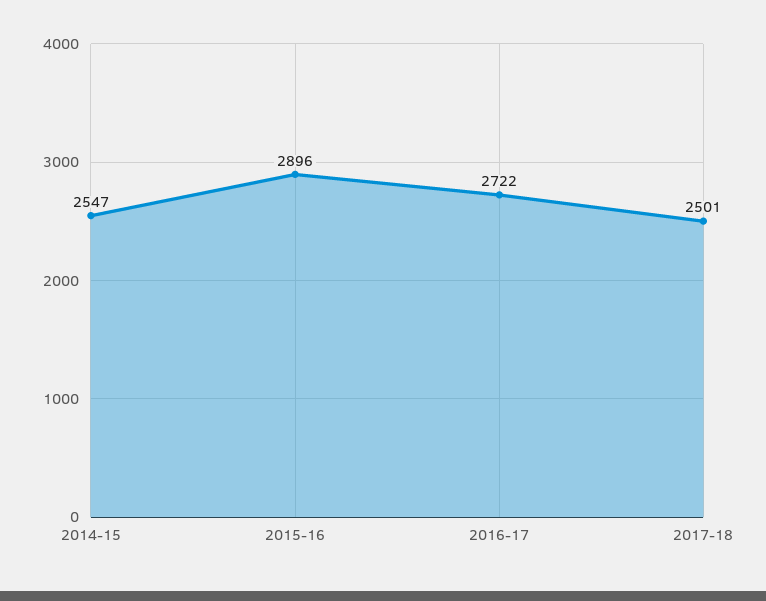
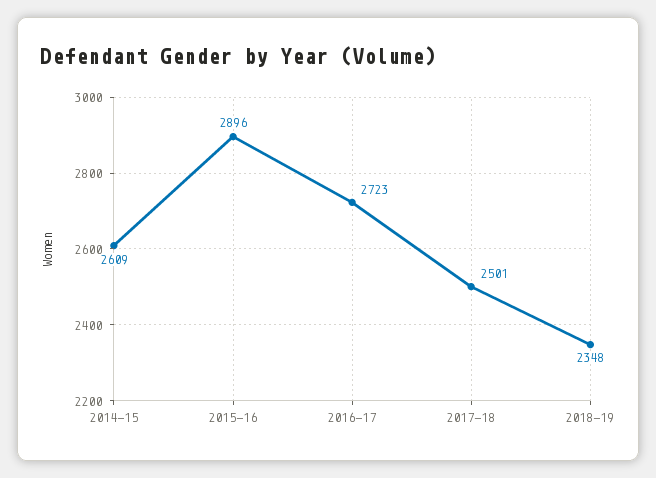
2014-15: 2547 -> 2609
2016-17: 2722 -> 2723
2018-19: none -> 2348

